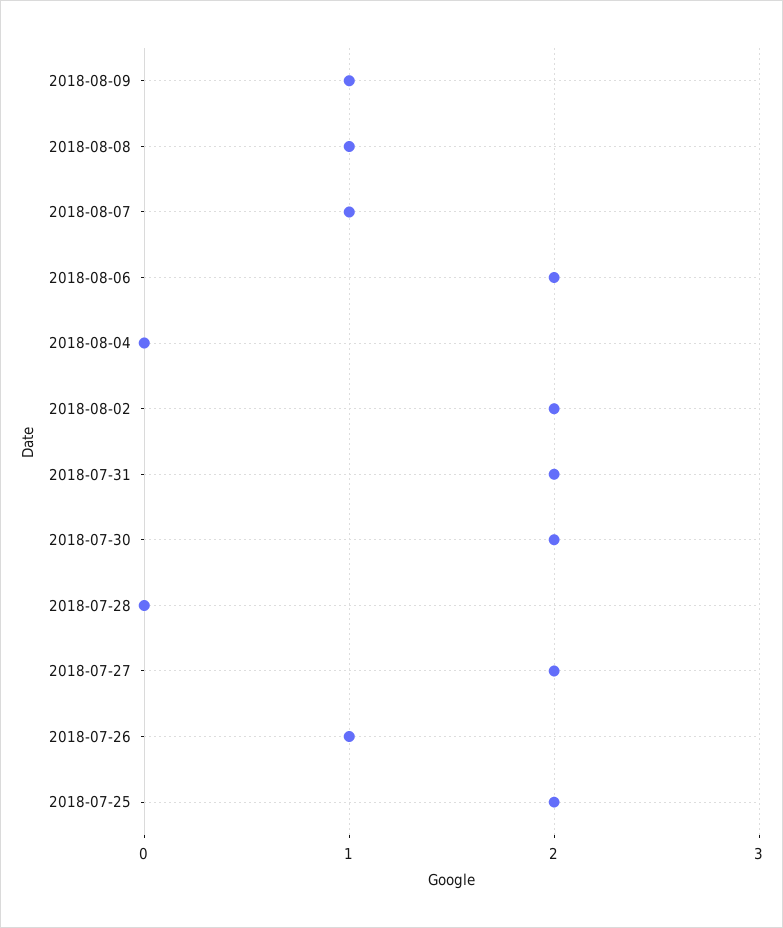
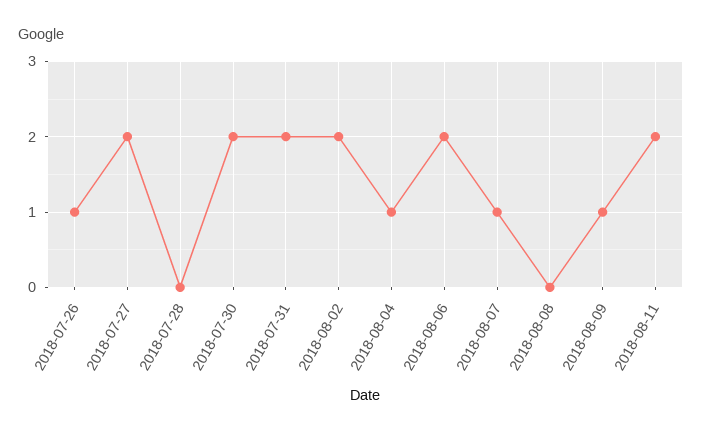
2018-08-08: 1 -> 0
2018-08-04: 0 -> 1
2018-07-25: 2 -> none
2018-08-11: none -> 2

